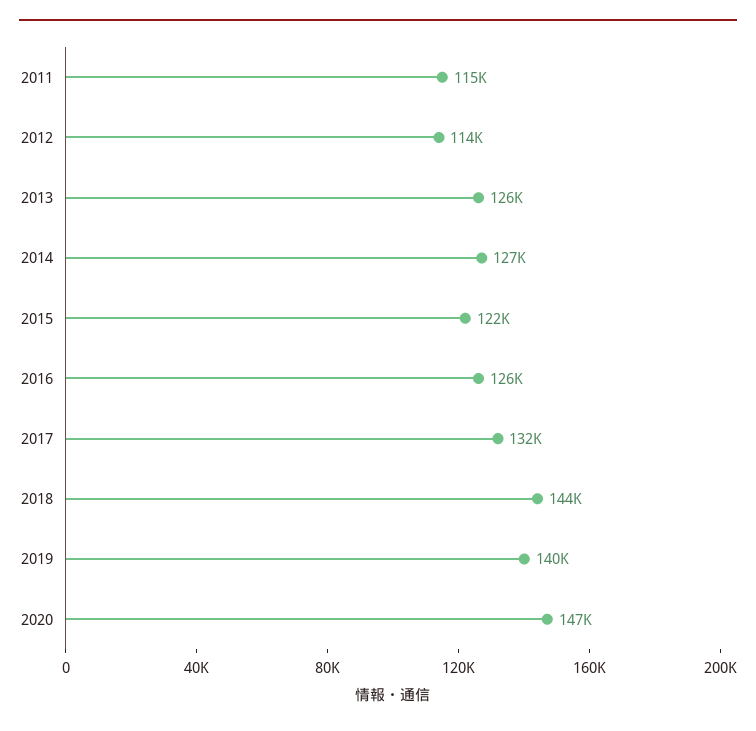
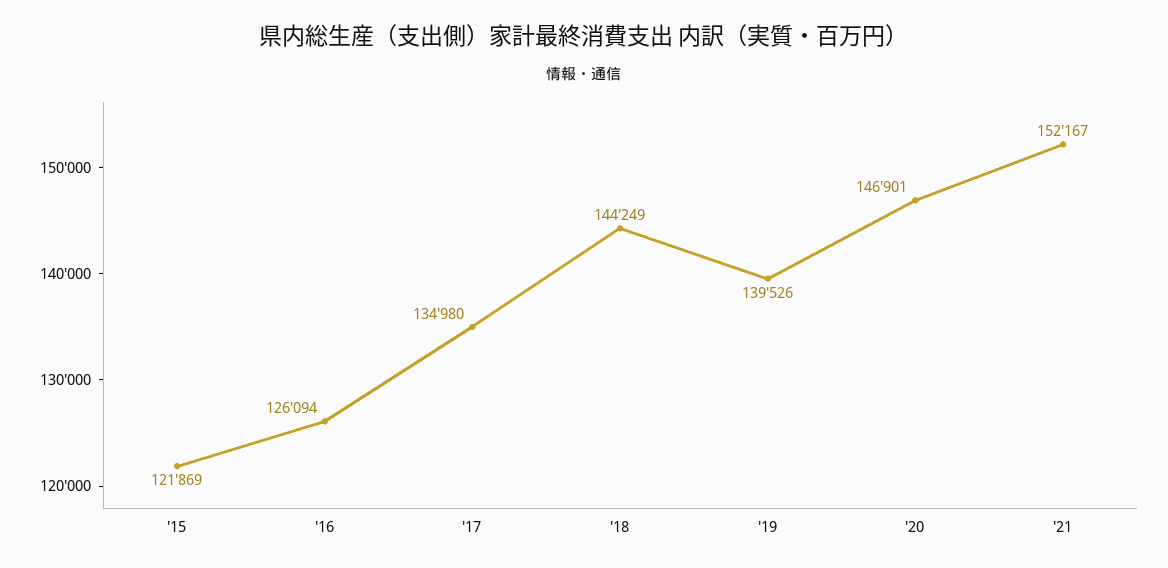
2011: 115000 -> none
2012: 114000 -> none
2013: 126000 -> none
2014: 127000 -> none
2017: 132000 -> 134980
'21: none -> 152167

